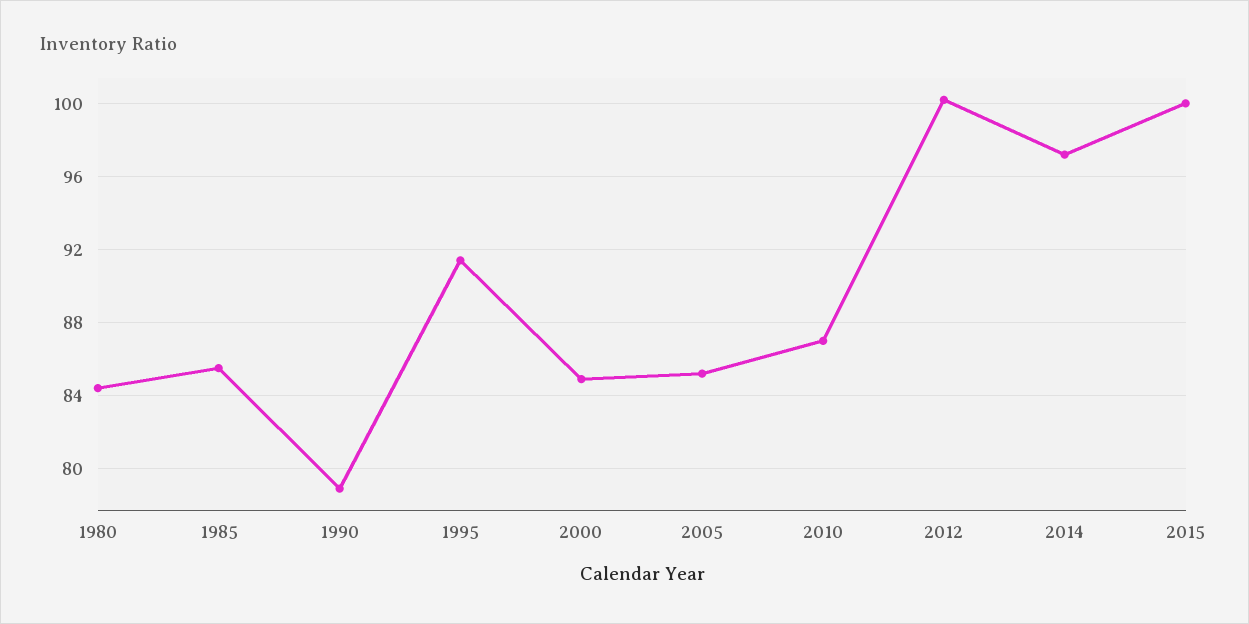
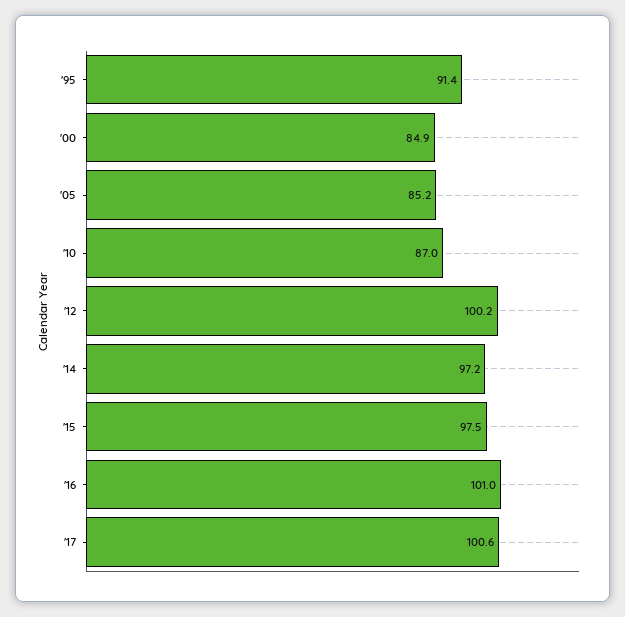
1980: 84.5 -> none
1985: 85.5 -> none
1990: 79 -> none
2015: 100 -> 97.5
'16: none -> 101
'17: none -> 100.6

